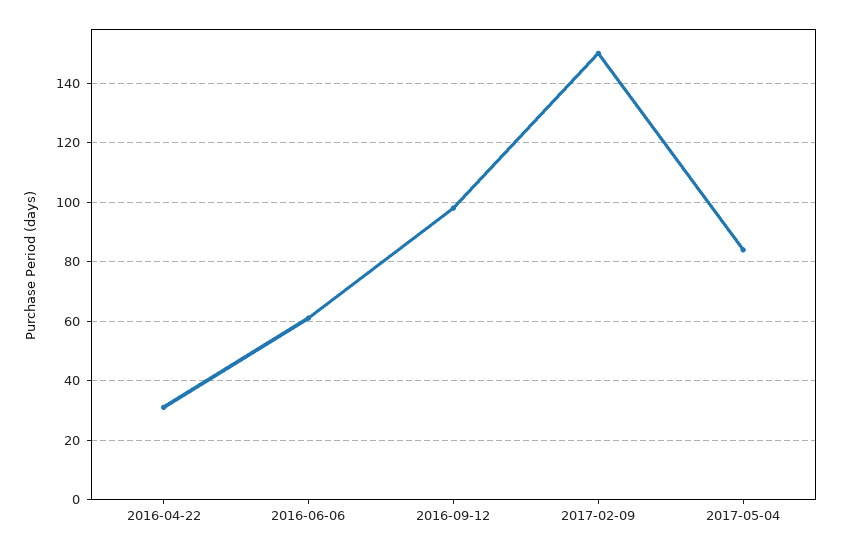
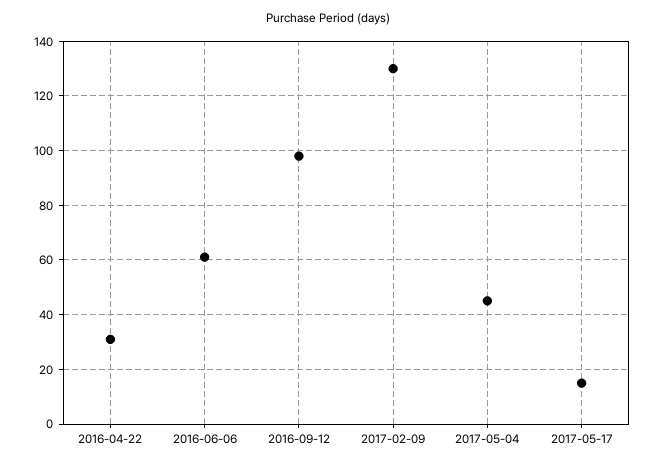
2017-02-09: 150 -> 130
2017-05-04: 85 -> 45
2017-05-17: none -> 15

